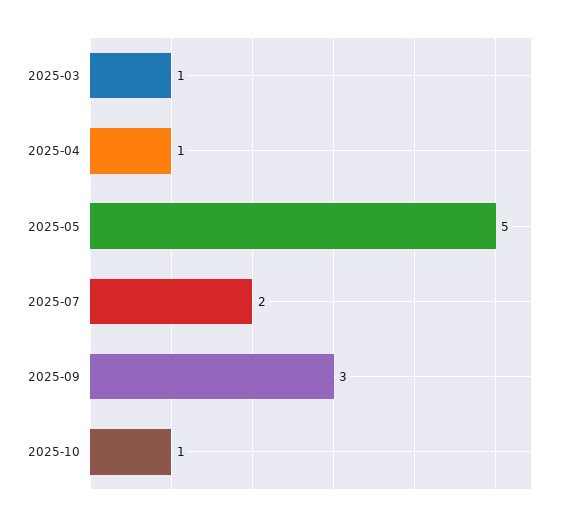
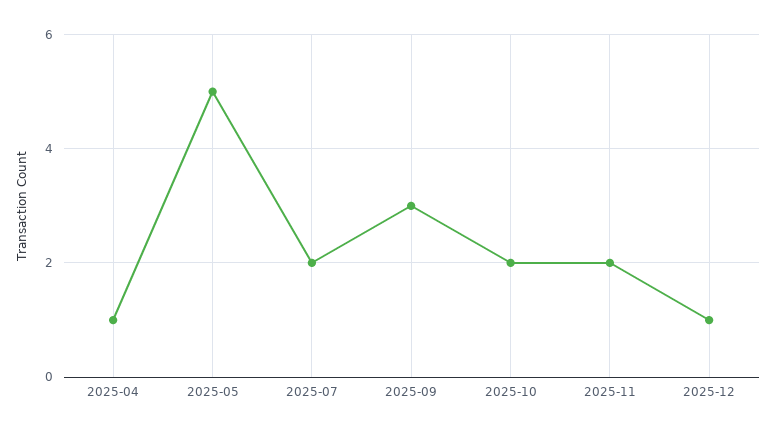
2025-03: 1 -> none
2025-10: 1 -> 2
2025-11: none -> 2
2025-12: none -> 1

